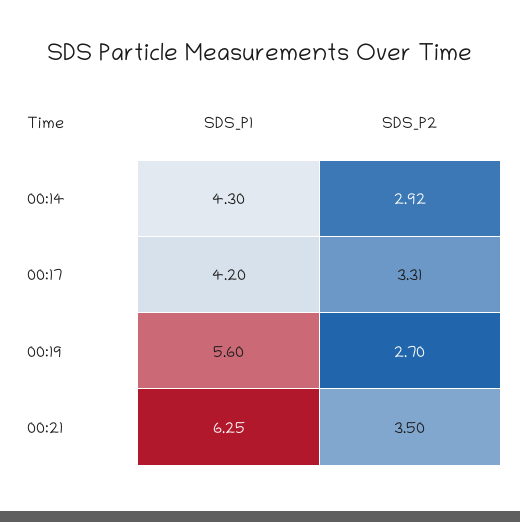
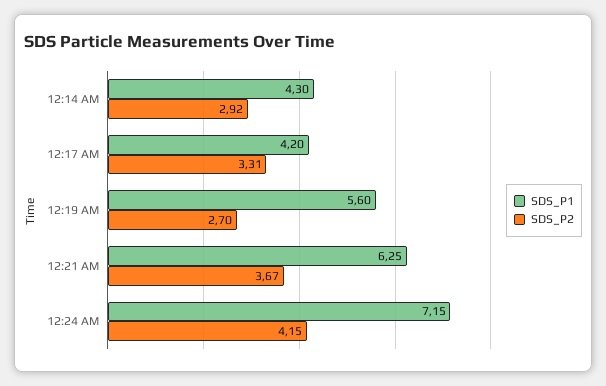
SDS_P2, 00:21: 3.5 -> 3.67
SDS_P1, 12:24 AM: none -> 7.15
SDS_P2, 12:24 AM: none -> 4.15

